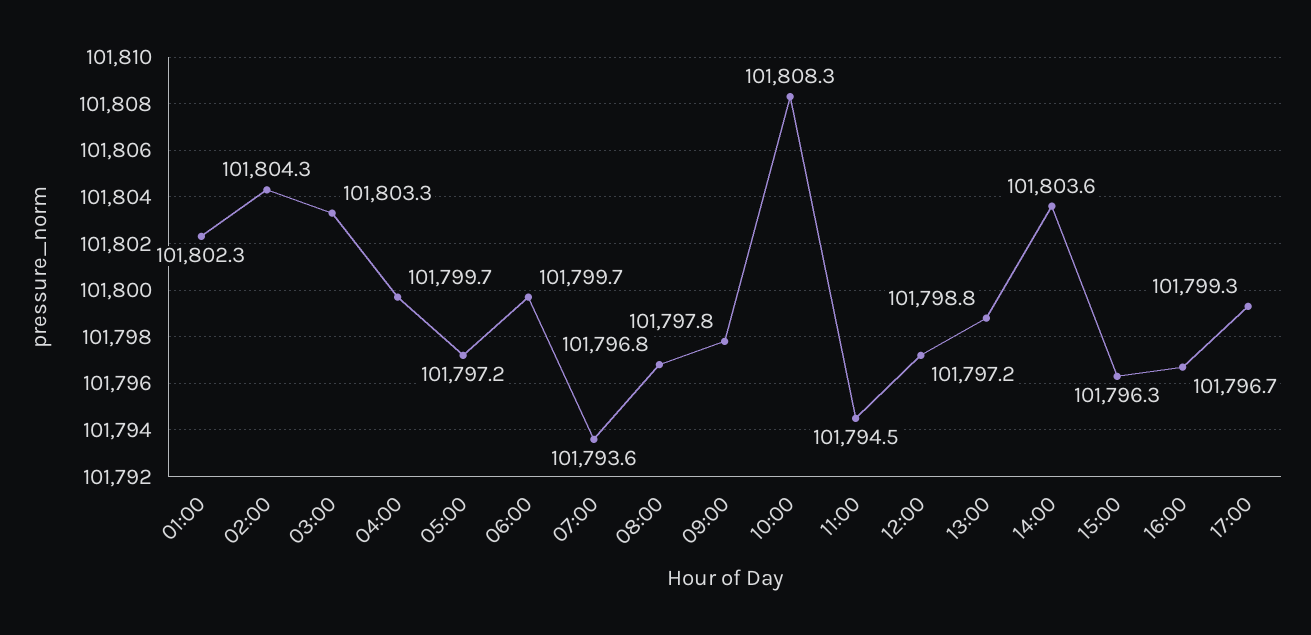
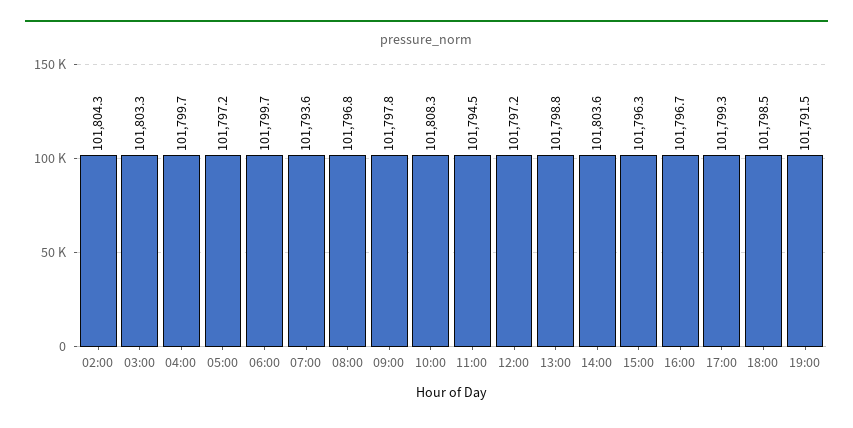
01:00: 101802.3 -> none
18:00: none -> 101798.5
19:00: none -> 101791.5

